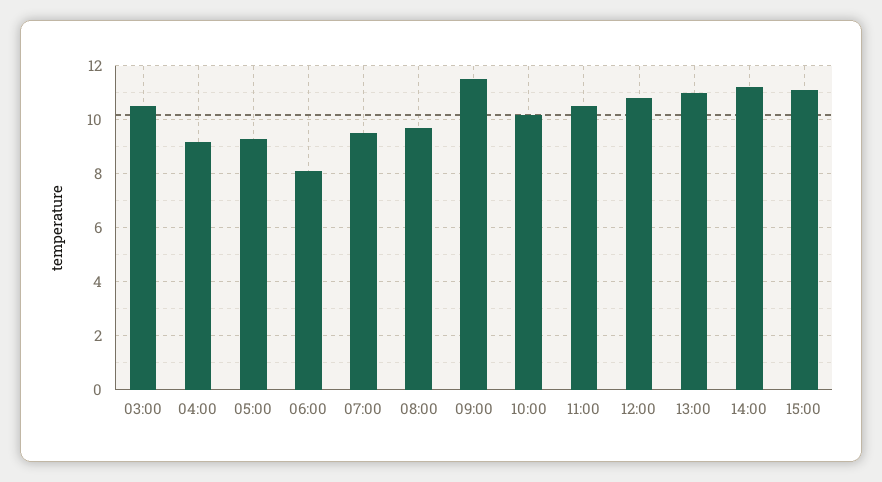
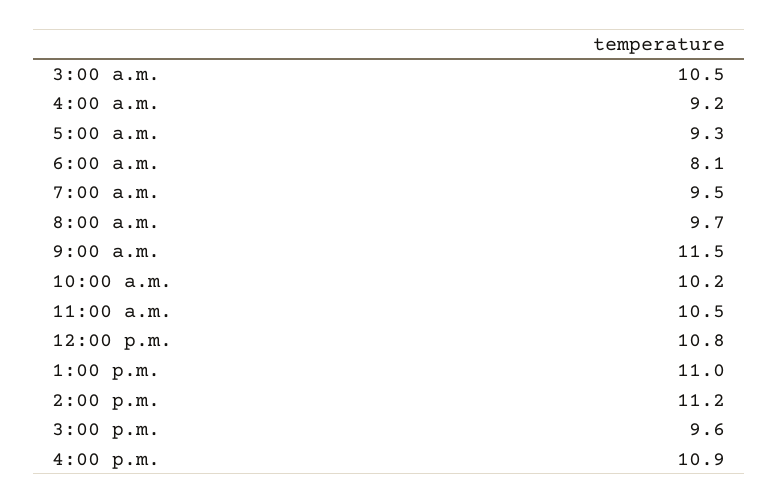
15:00: 11 -> 9.6
4:00 p.m.: none -> 10.9

